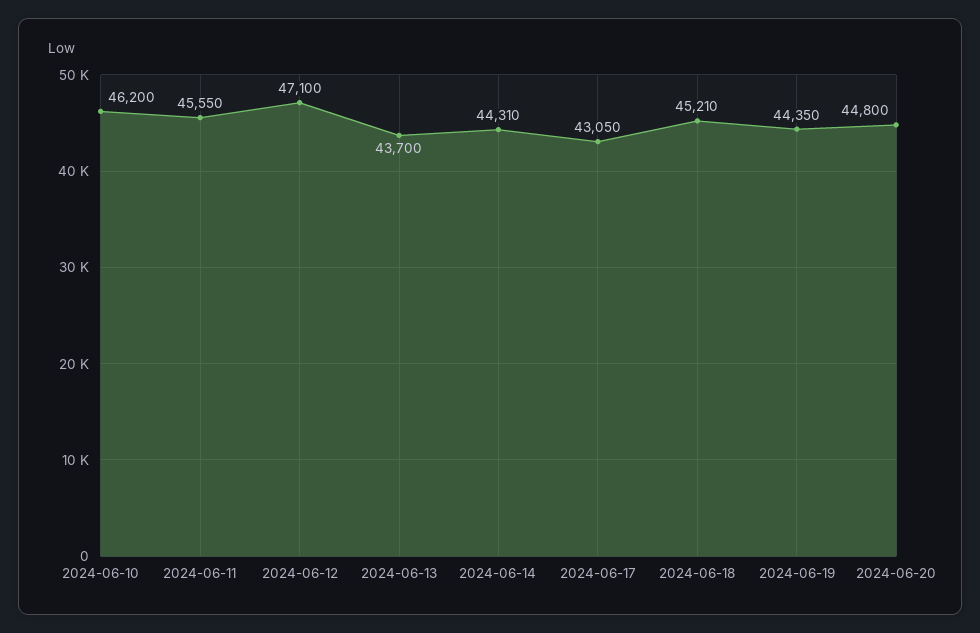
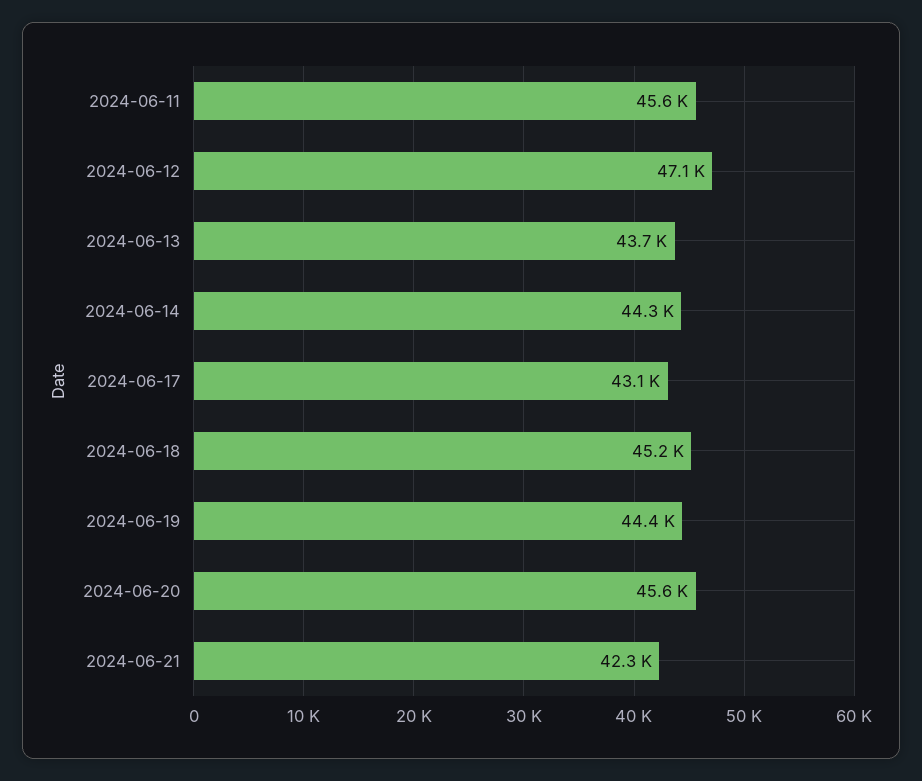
2024-06-10: 46200 -> none
2024-06-20: 44800 -> 45600
2024-06-21: none -> 42300

